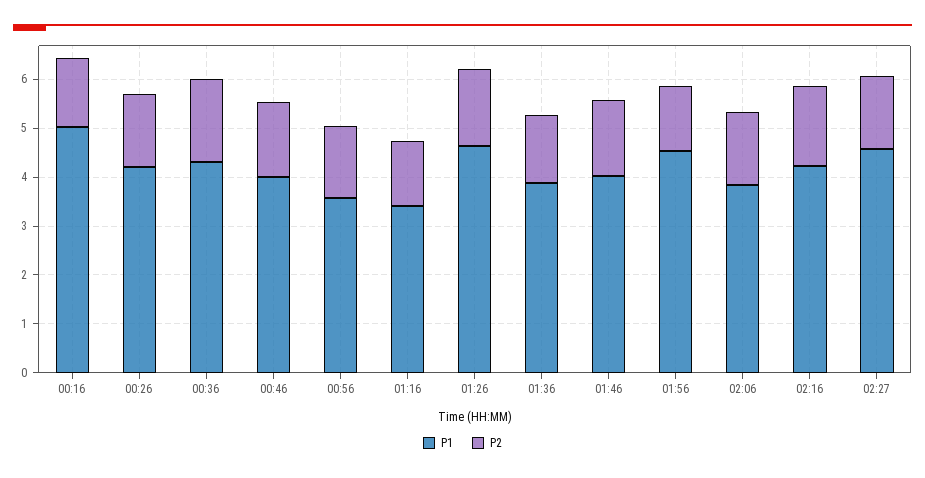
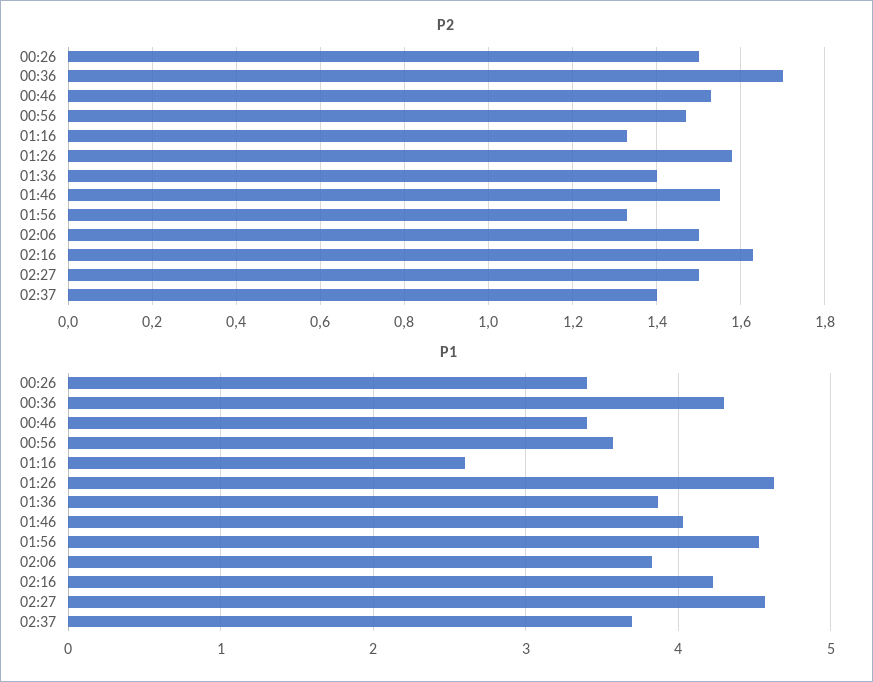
P1, 00:16: 5 -> none
P2, 00:16: 1.4 -> none
P1, 00:26: 4.2 -> 3.4
P1, 00:46: 4 -> 3.4
P1, 01:16: 3.4 -> 2.6
P2, 02:37: none -> 1.4
P1, 02:37: none -> 3.7

